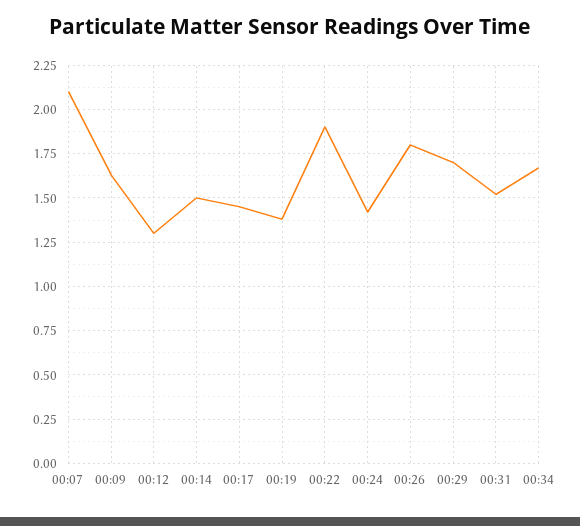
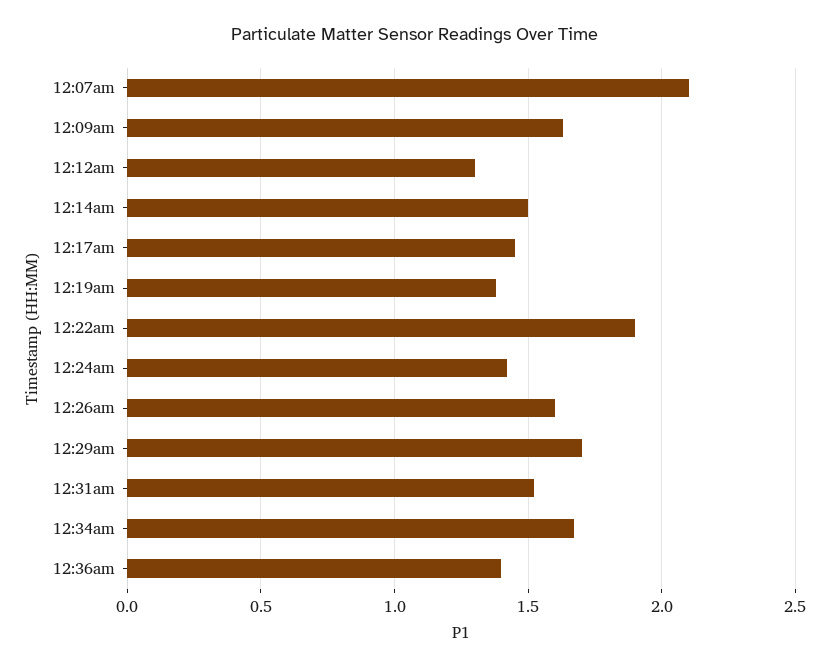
00:26: 1.8 -> 1.6
12:36am: none -> 1.4

